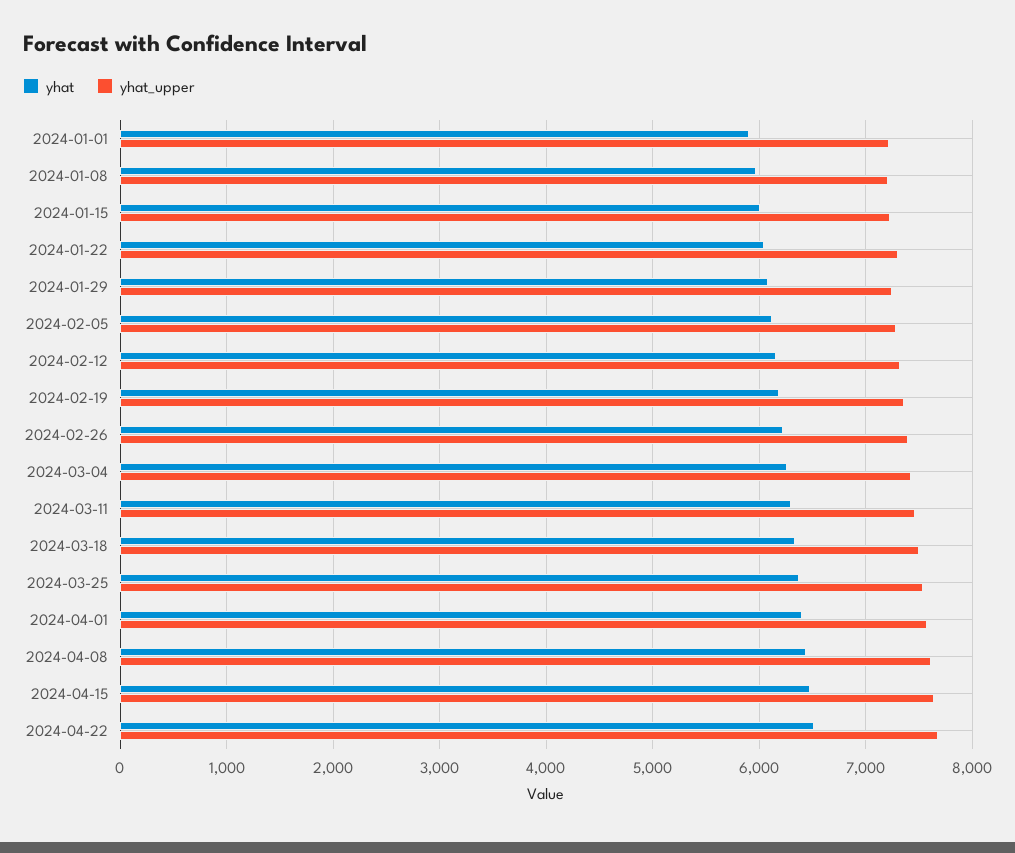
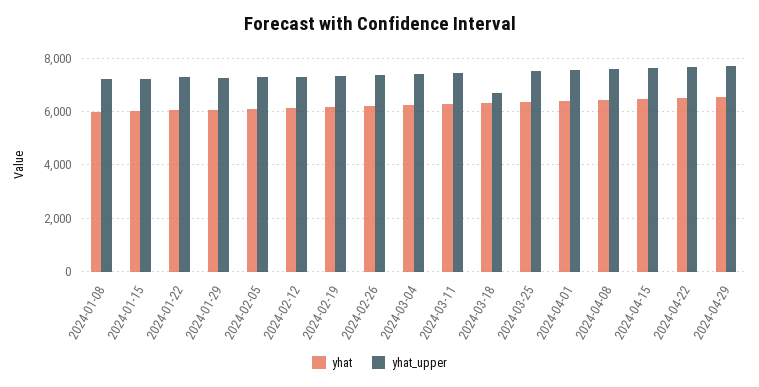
yhat, 2024-01-01: 5900 -> none
yhat_upper, 2024-01-01: 7200 -> none
yhat_upper, 2024-03-18: 7500 -> 6750
yhat, 2024-04-29: none -> 6500
yhat_upper, 2024-04-29: none -> 7750

